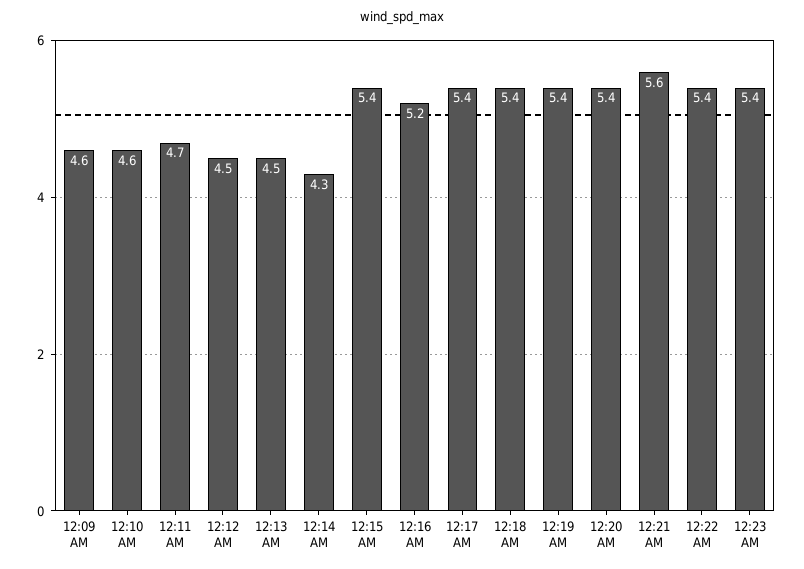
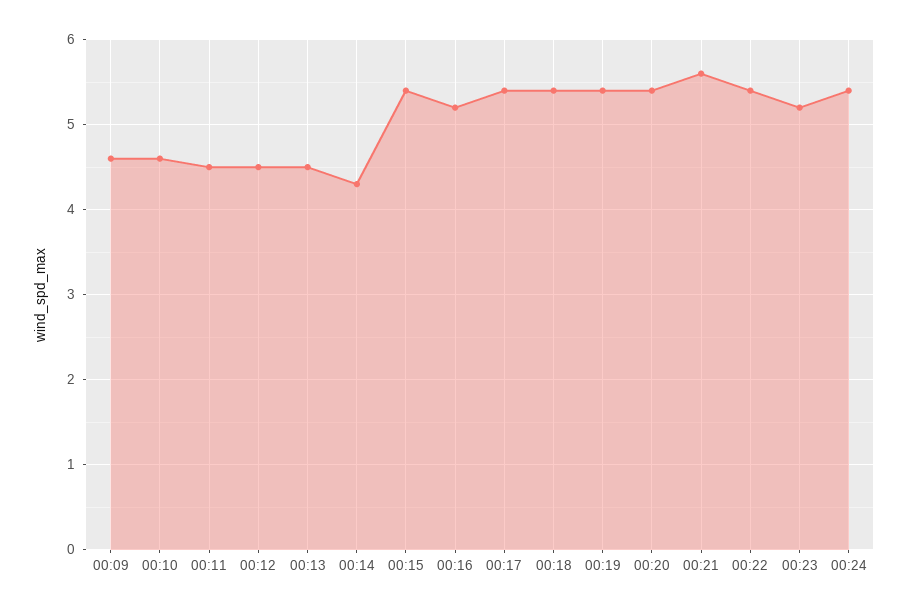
12:11 AM: 4.7 -> 4.5
12:23 AM: 5.4 -> 5.2
00:24: none -> 5.4

